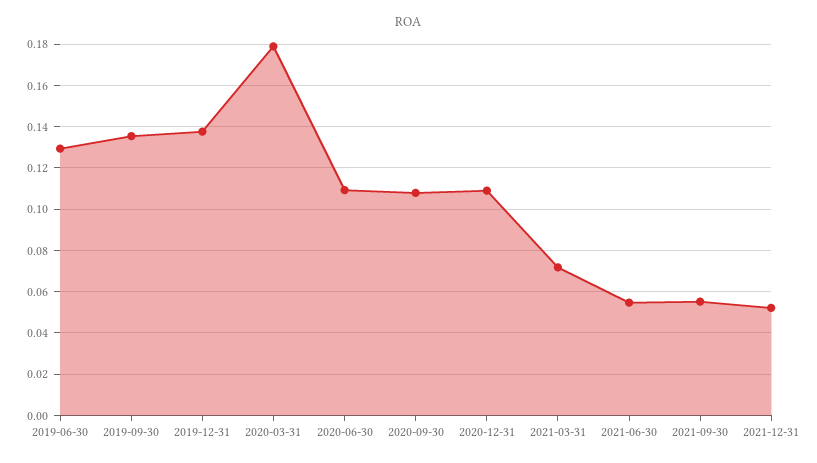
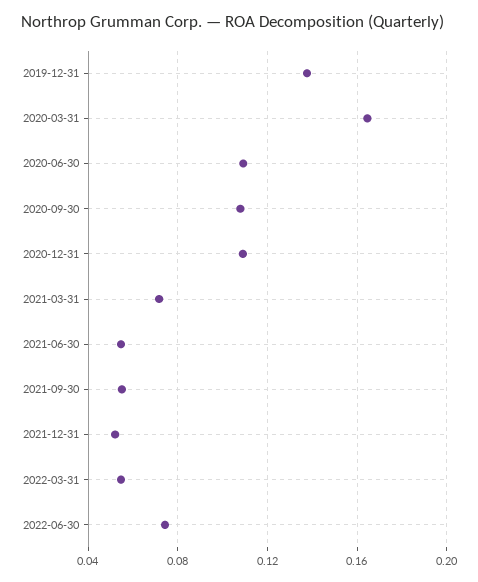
2019-06-30: 0.13 -> none
2019-09-30: 0.135 -> none
2020-03-31: 0.18 -> 0.165
2022-03-31: none -> 0.055
2022-06-30: none -> 0.075

